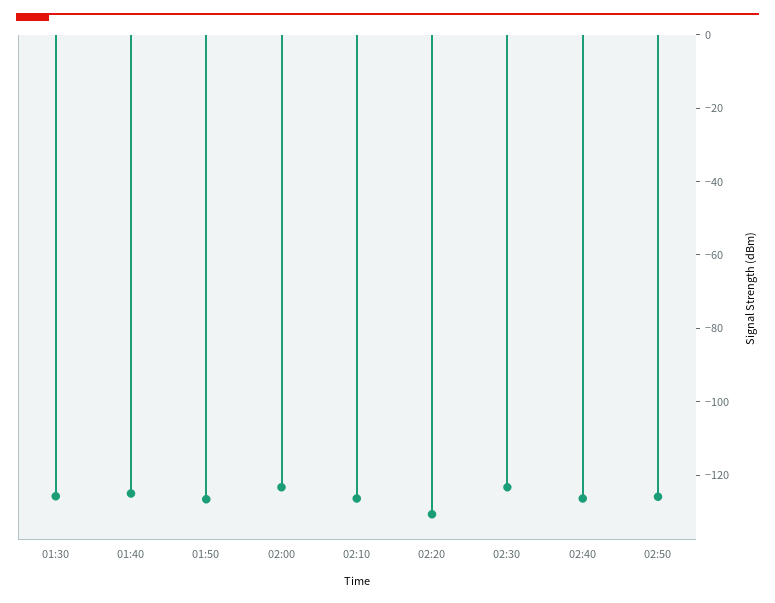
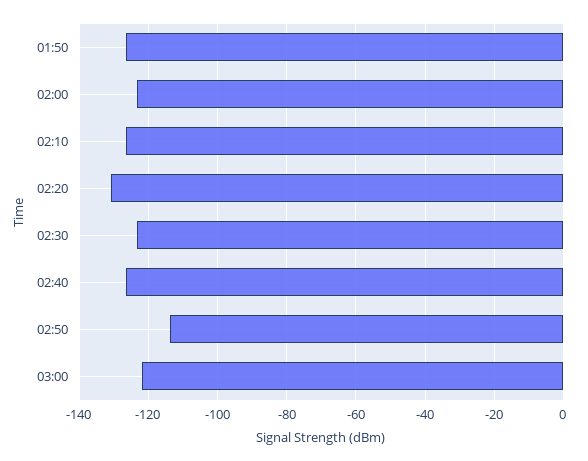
01:30: -125 -> none
01:40: -125 -> none
02:50: -125 -> -114
03:00: none -> -122

